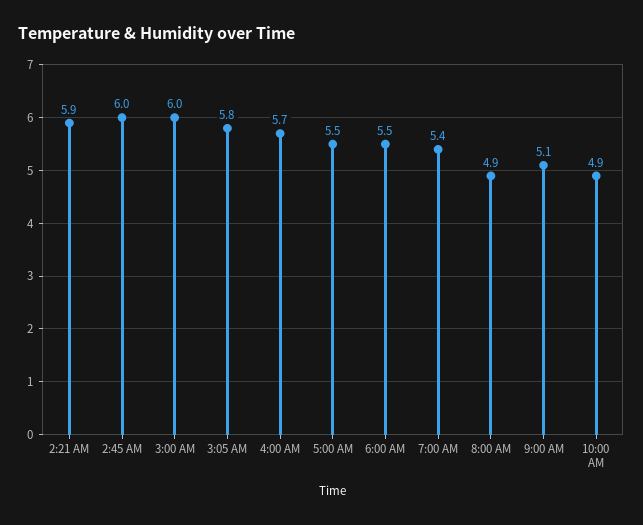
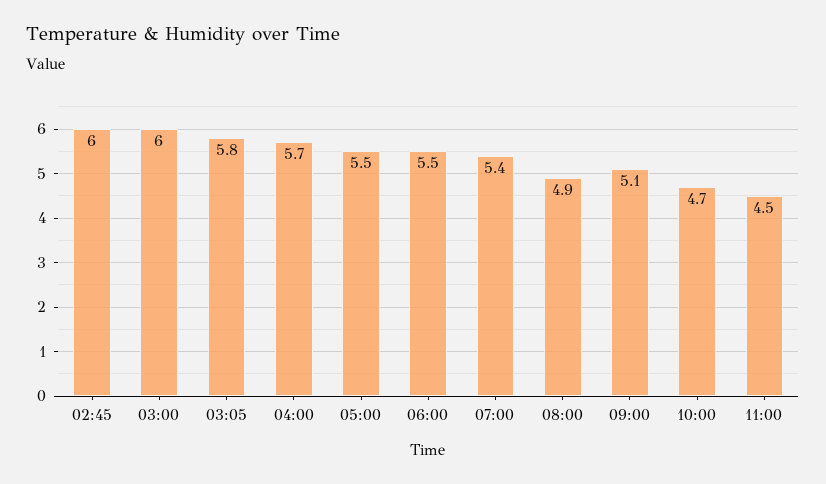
2:21 AM: 5.9 -> none
10:00 AM: 4.9 -> 4.7
11:00: none -> 4.5

